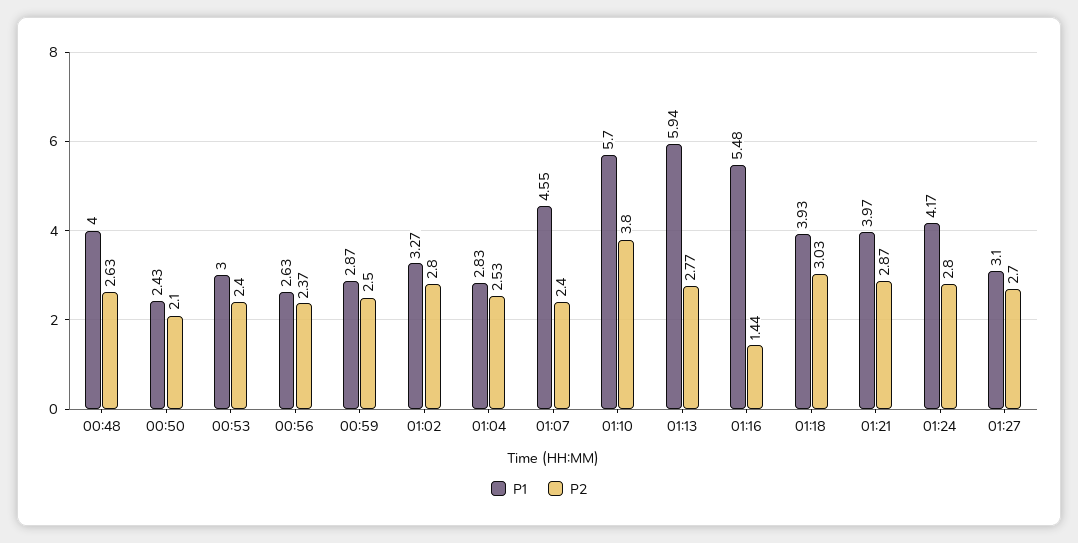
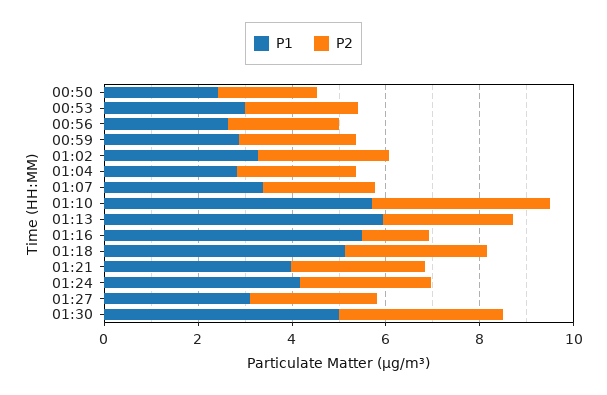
P1, 00:48: 4 -> none
P2, 00:48: 2.63 -> none
P1, 01:07: 4.55 -> 3.5
P1, 01:18: 3.93 -> 5
P1, 01:30: none -> 5
P2, 01:30: none -> 3.5

